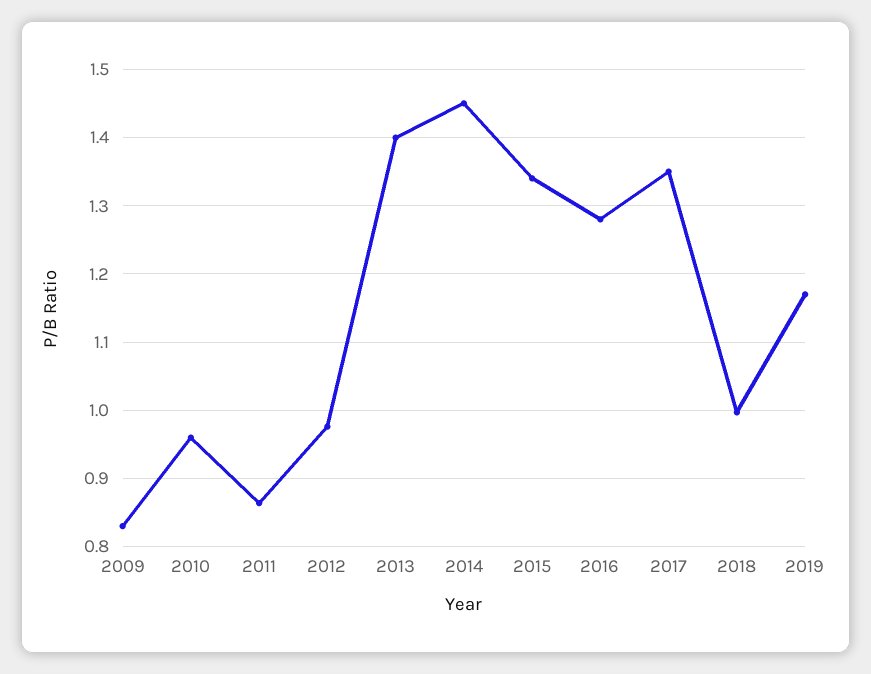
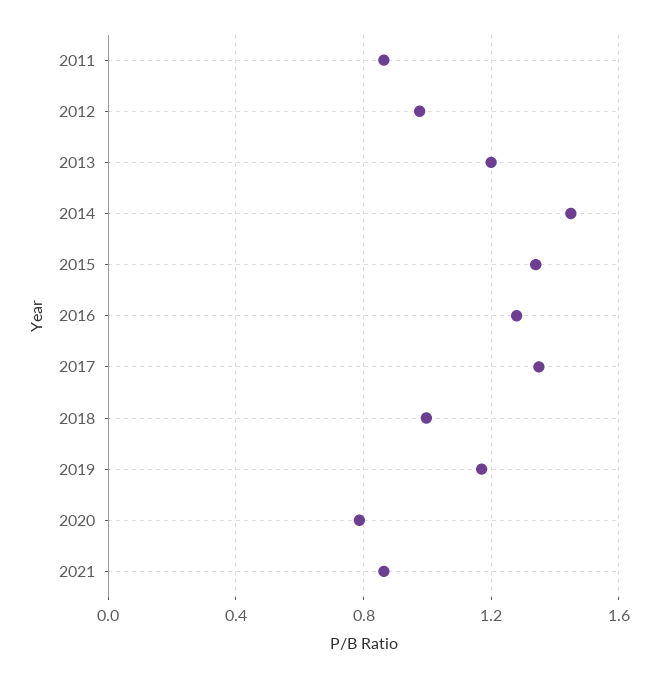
2009: 0.83 -> none
2010: 0.96 -> none
2013: 1.4 -> 1.2
2020: none -> 0.8
2021: none -> 0.85

